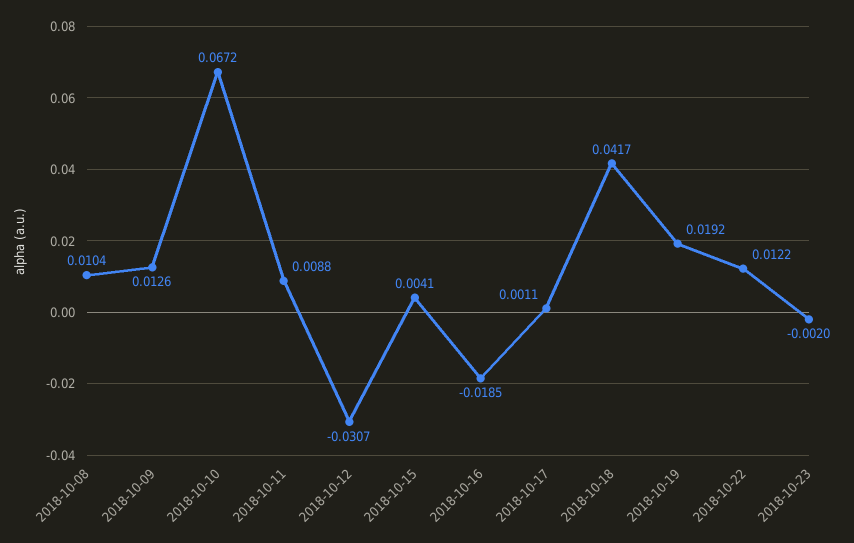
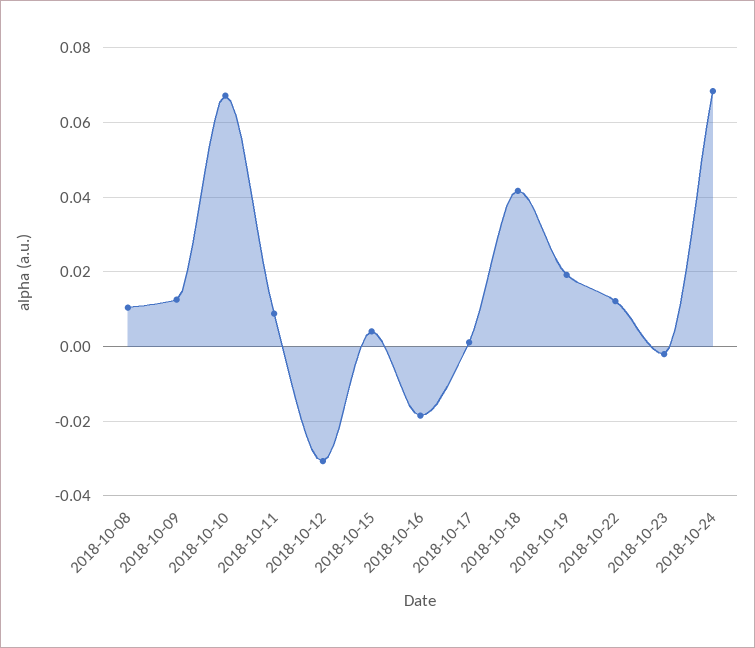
2018-10-24: none -> 0.068

